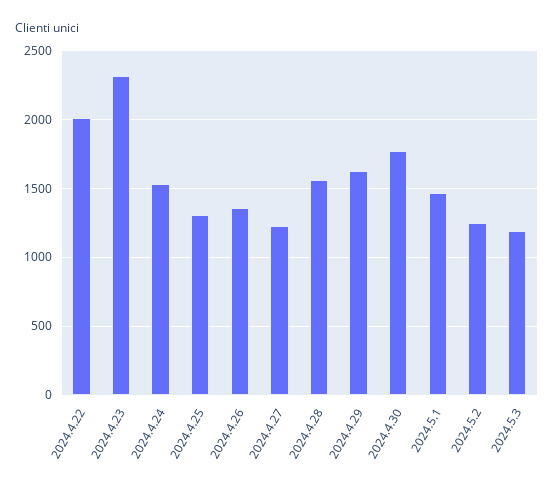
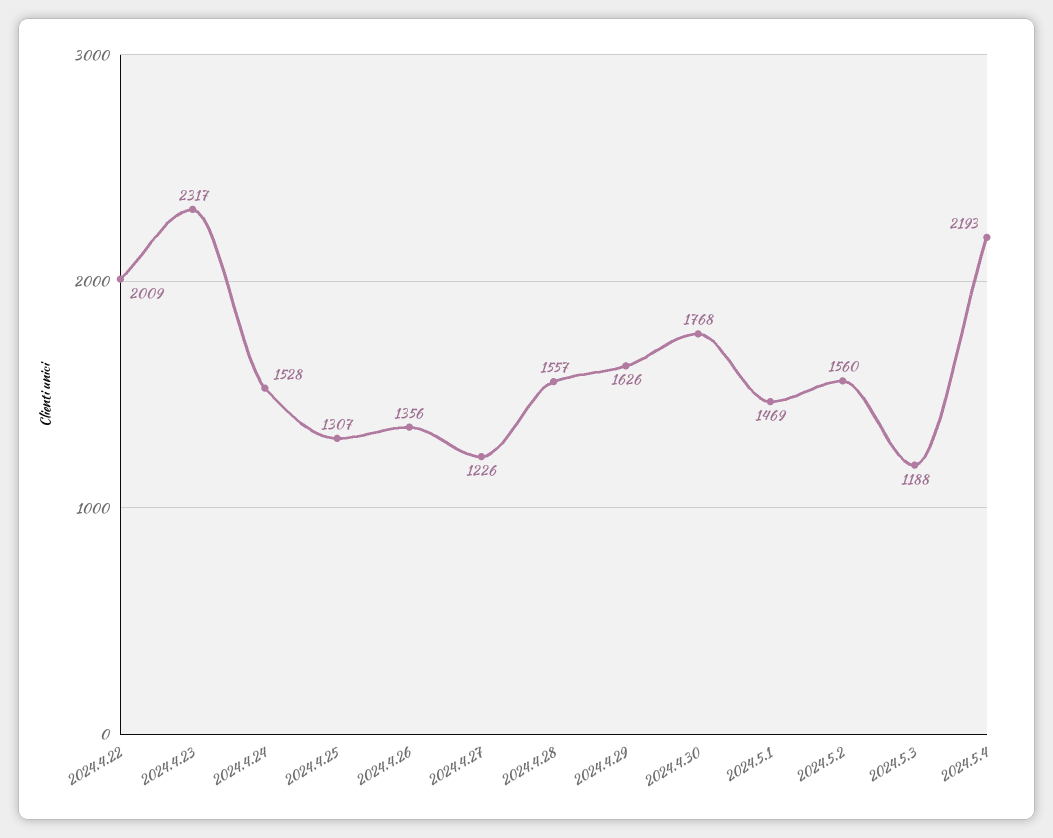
2024.5.2: 1250 -> 1560
2024.5.4: none -> 2193

